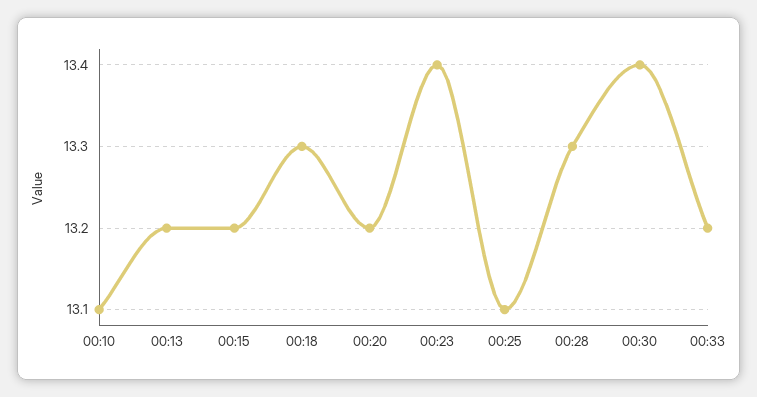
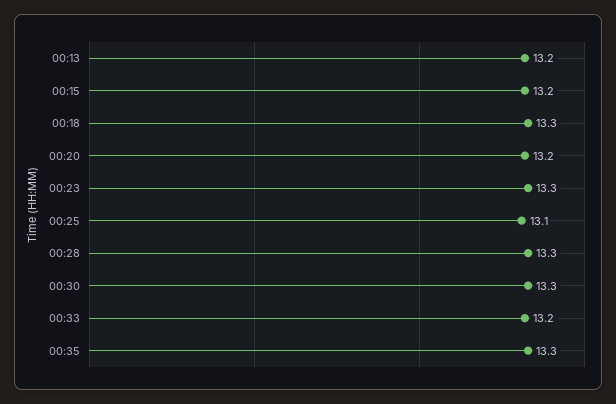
00:10: 13.1 -> none
00:23: 13.4 -> 13.3
00:30: 13.4 -> 13.3
00:35: none -> 13.3

